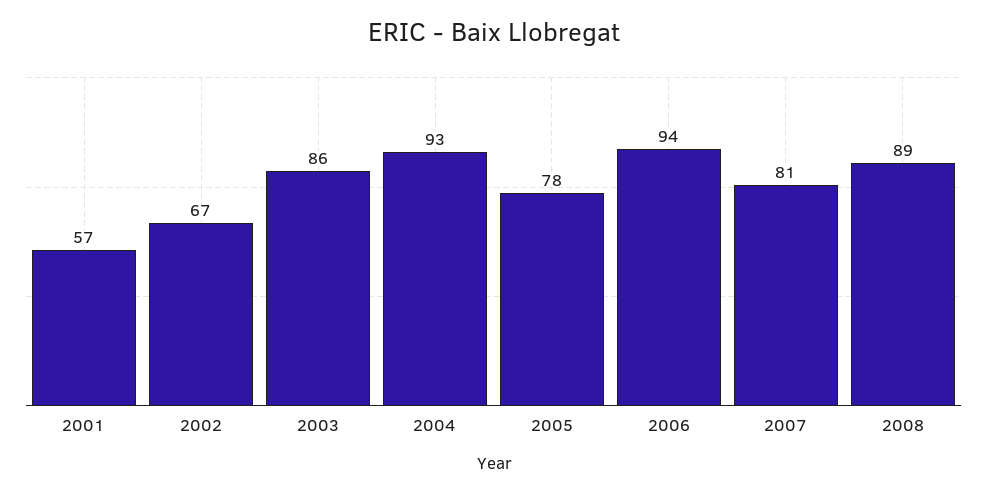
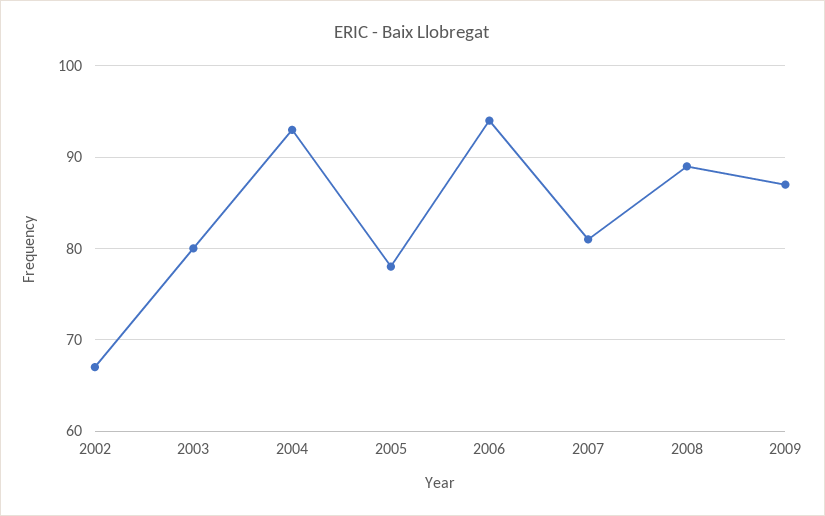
2001: 57 -> none
2003: 86 -> 80
2009: none -> 87

